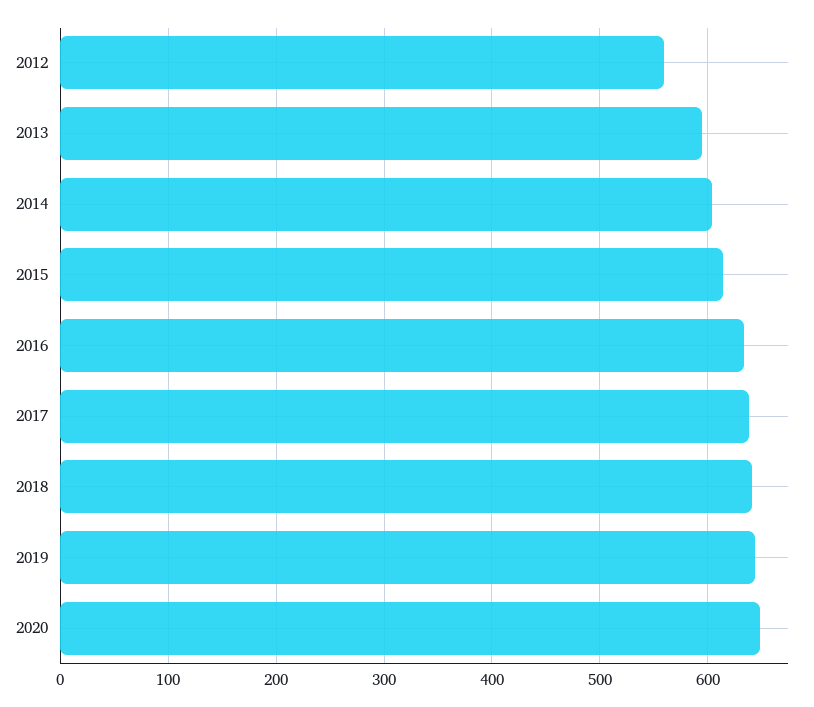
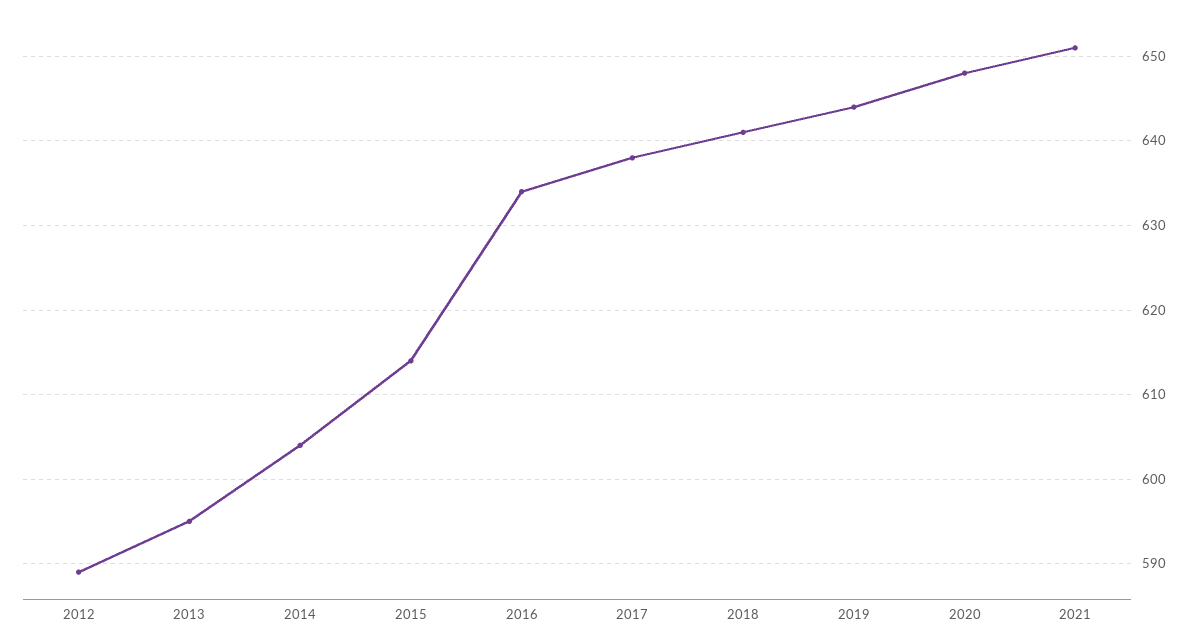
2012: 560 -> 589
2021: none -> 651

